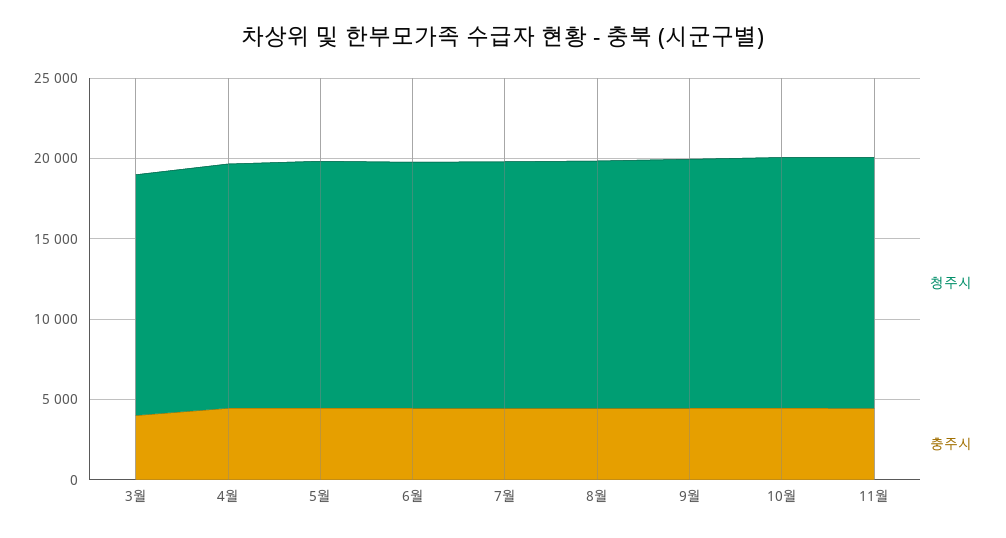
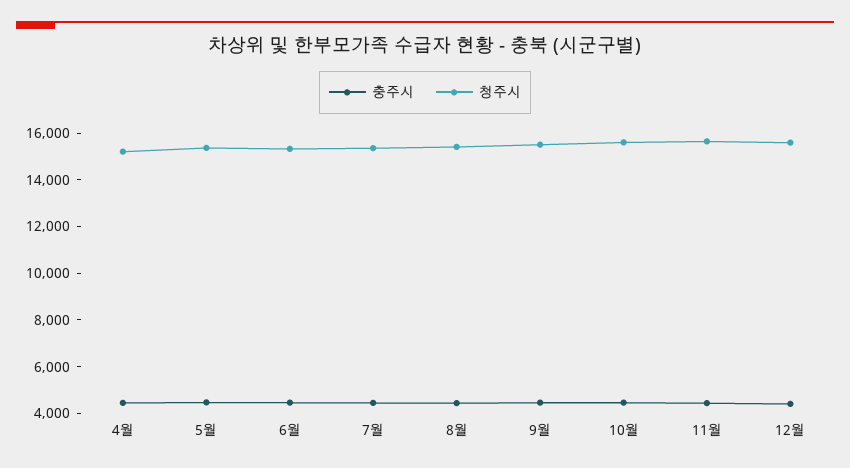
청주시, 3월: 15000 -> none
충주시, 3월: 4000 -> none
충주시, 12월: none -> 4500
청주시, 12월: none -> 15500

